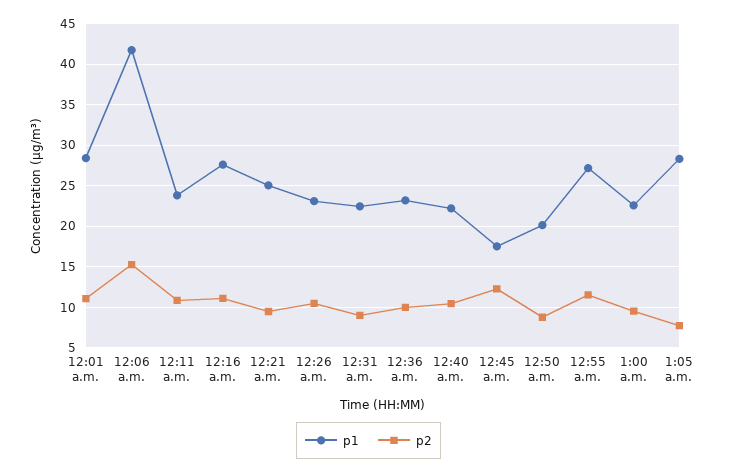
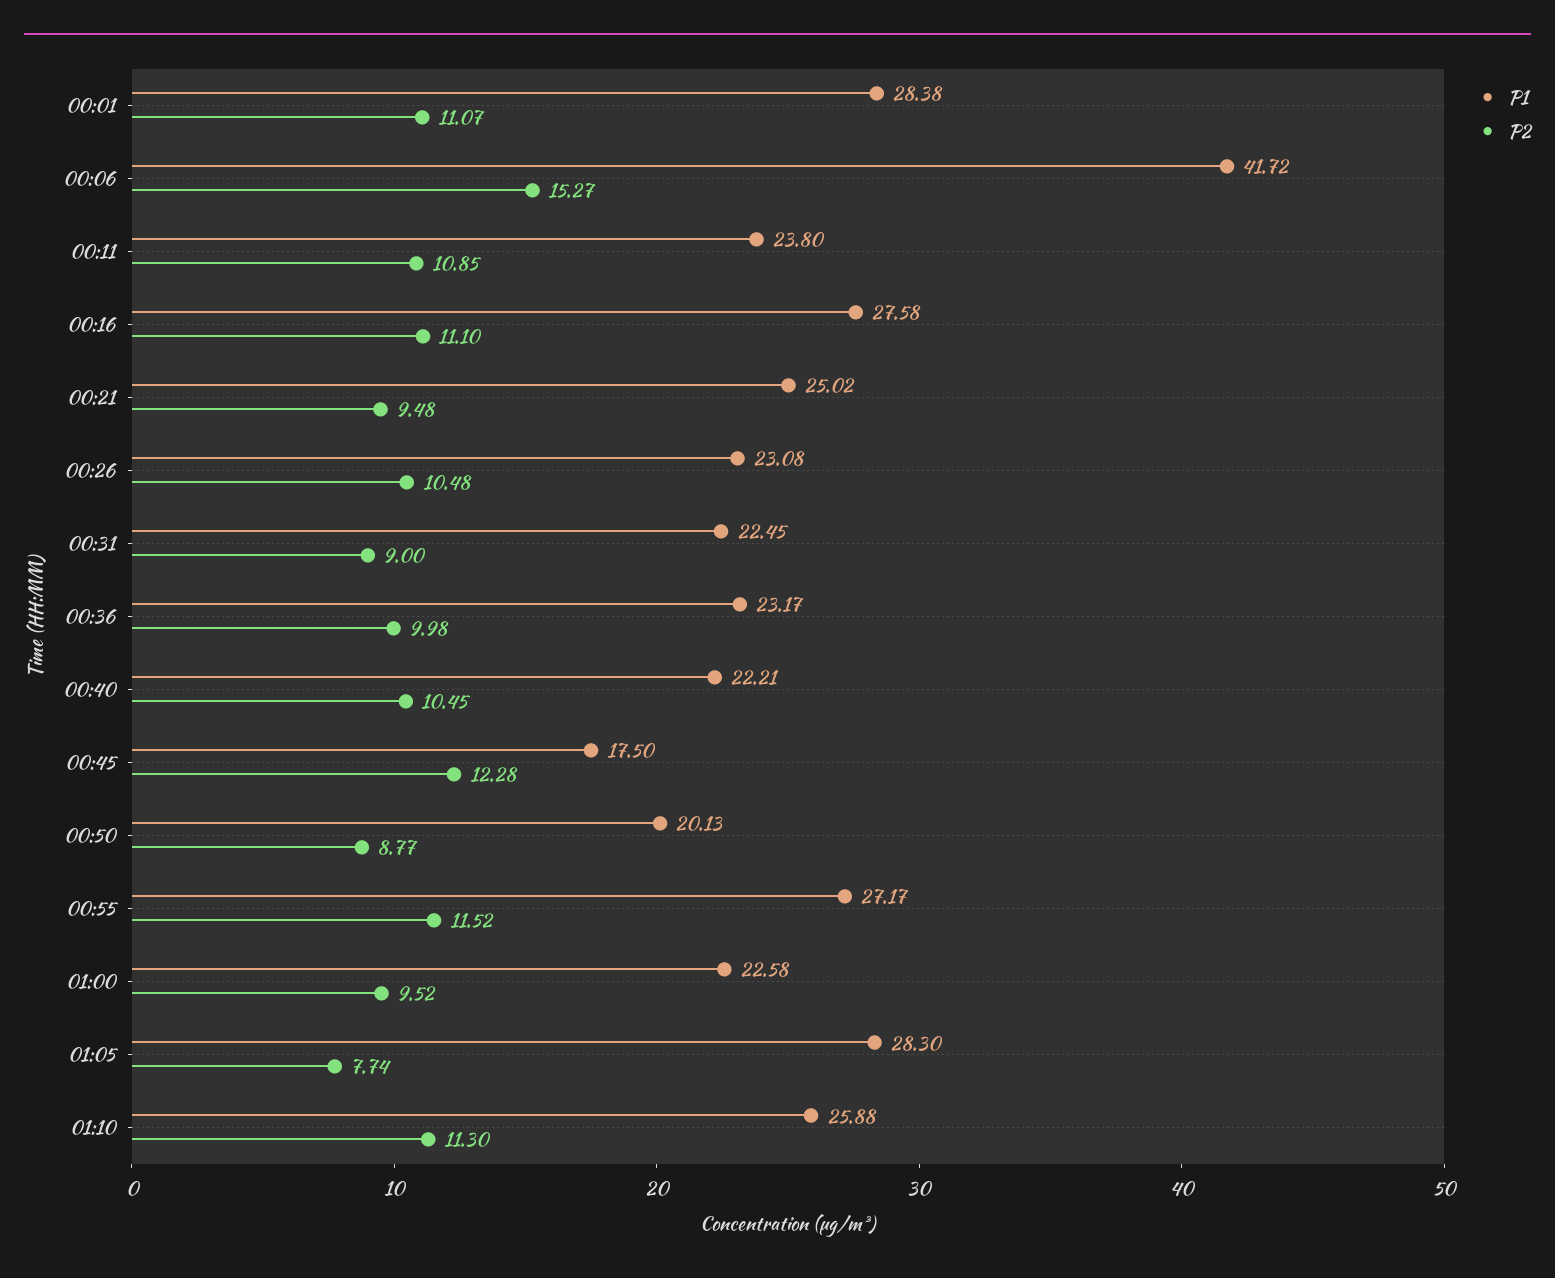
p1, 01:10: none -> 25.88
p2, 01:10: none -> 11.3

